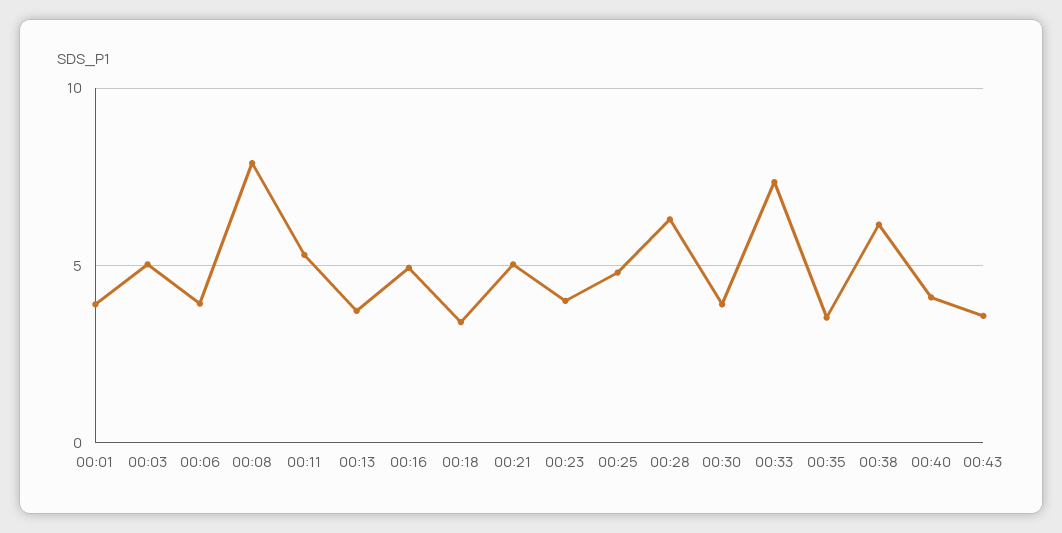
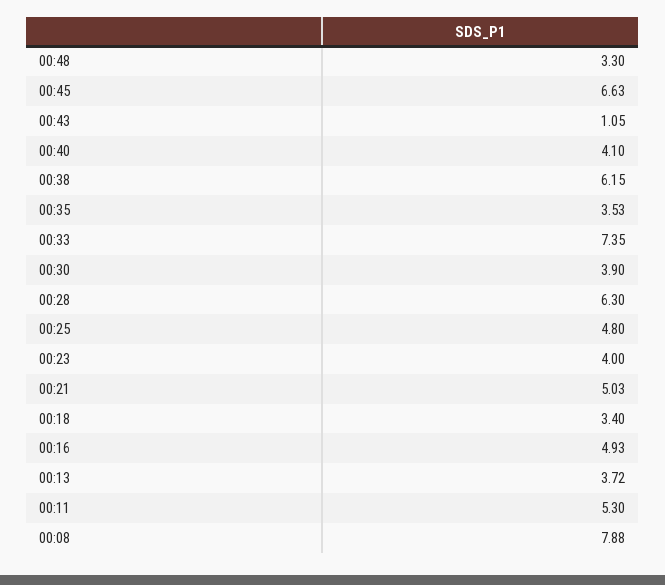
00:01: 4 -> none
00:03: 5 -> none
00:06: 4 -> none
00:43: 3.5 -> 1.05
00:48: none -> 3.3
00:45: none -> 6.63

